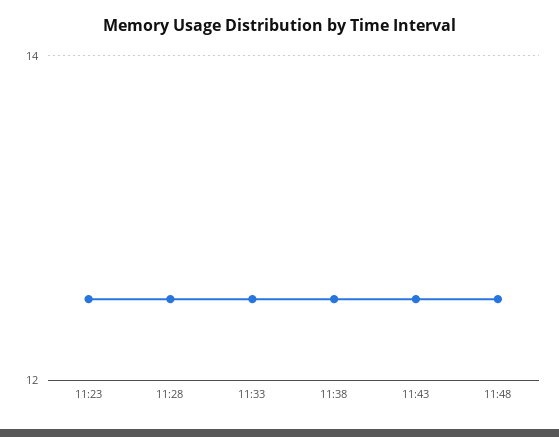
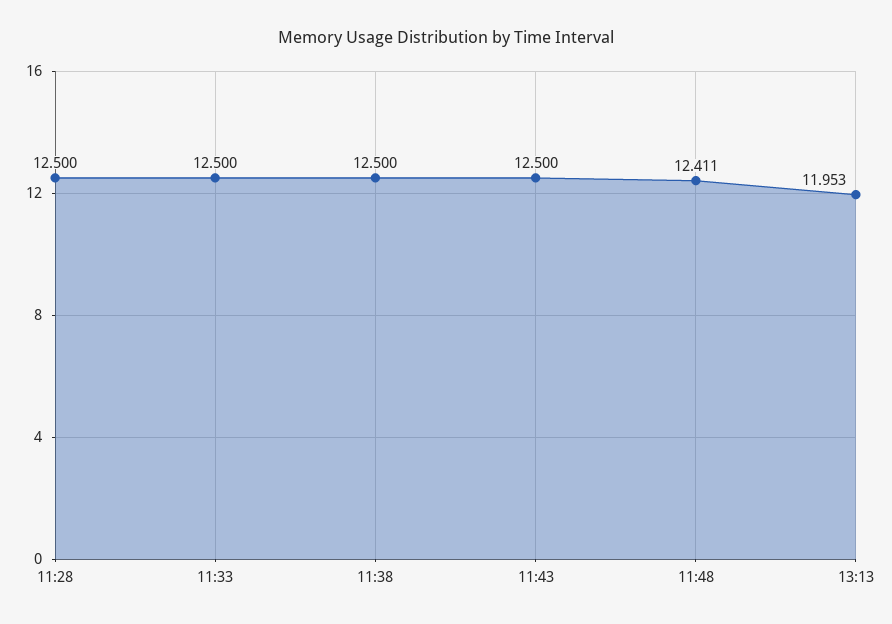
11:23: 12.5 -> none
11:48: 12.5 -> 12.411
13:13: none -> 11.953

